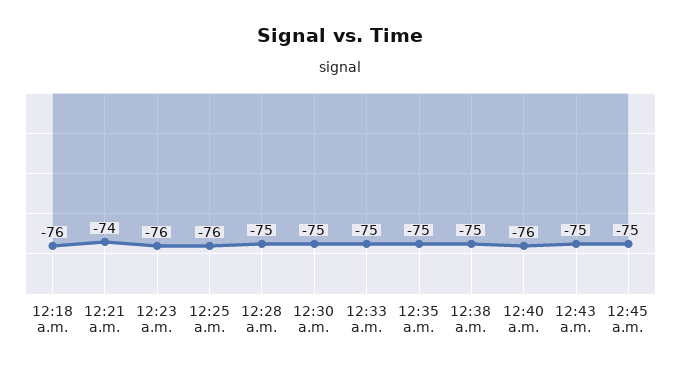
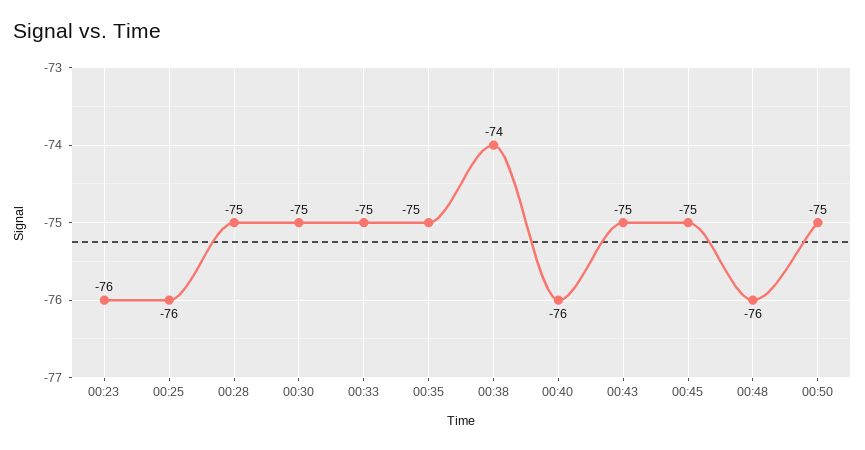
12:18 a.m.: -76 -> none
12:21 a.m.: -74 -> none
12:38 a.m.: -75 -> -74
00:48: none -> -76
00:50: none -> -75

